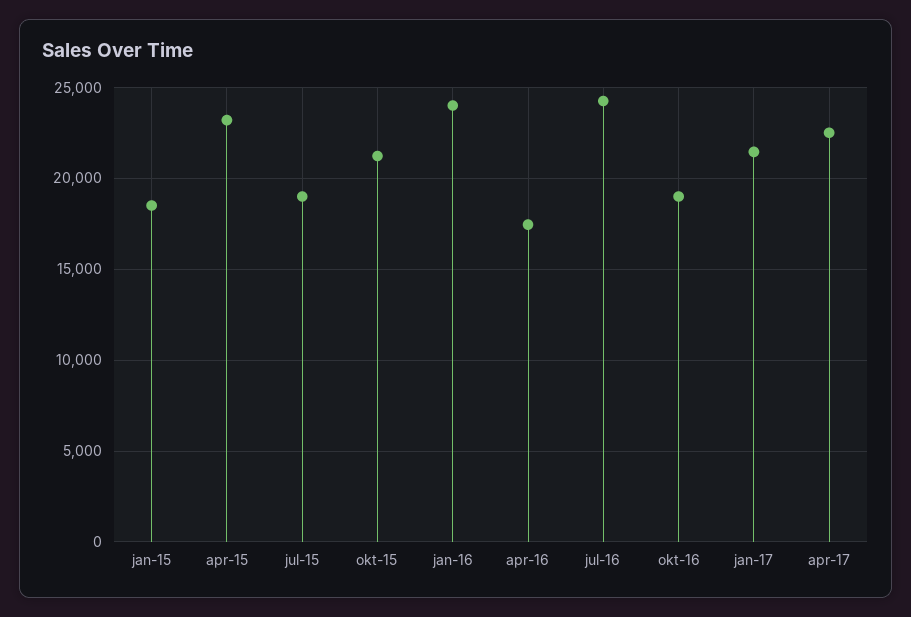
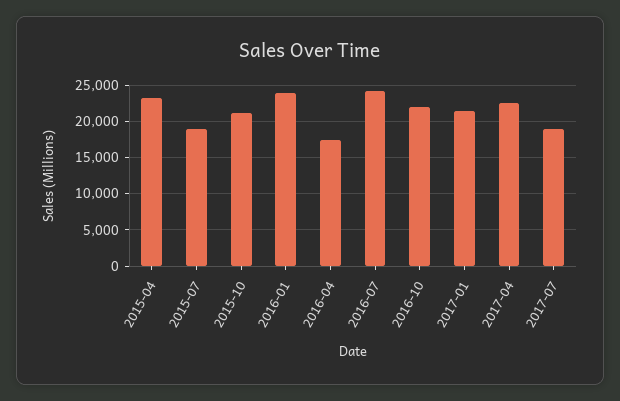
jan-15: 18500 -> none
okt-16: 19000 -> 22000
2017-07: none -> 19000

